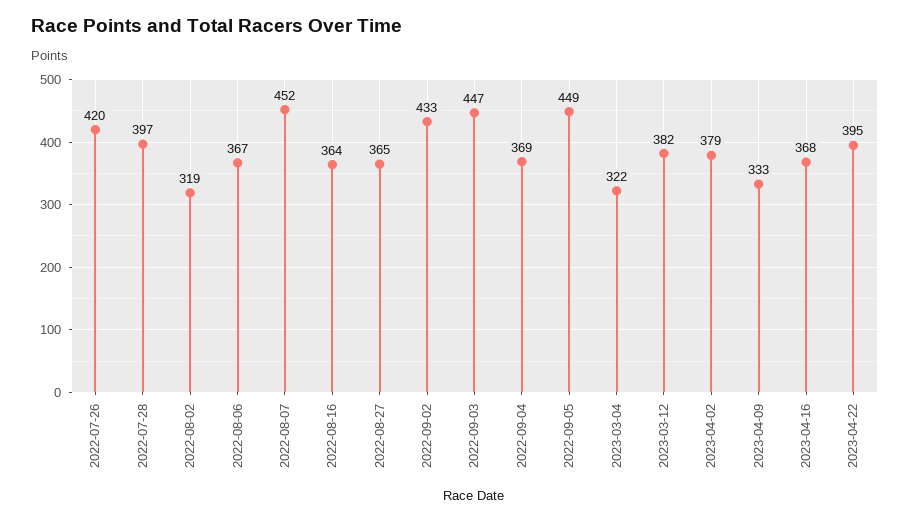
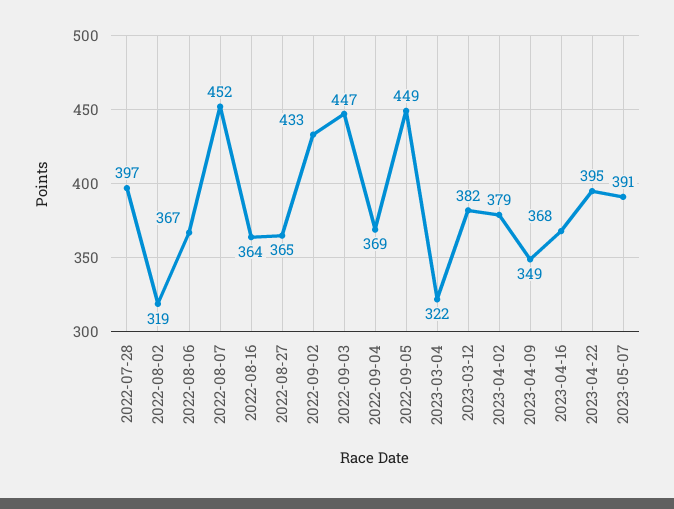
2022-07-26: 420 -> none
2023-04-09: 333 -> 349
2023-05-07: none -> 391

